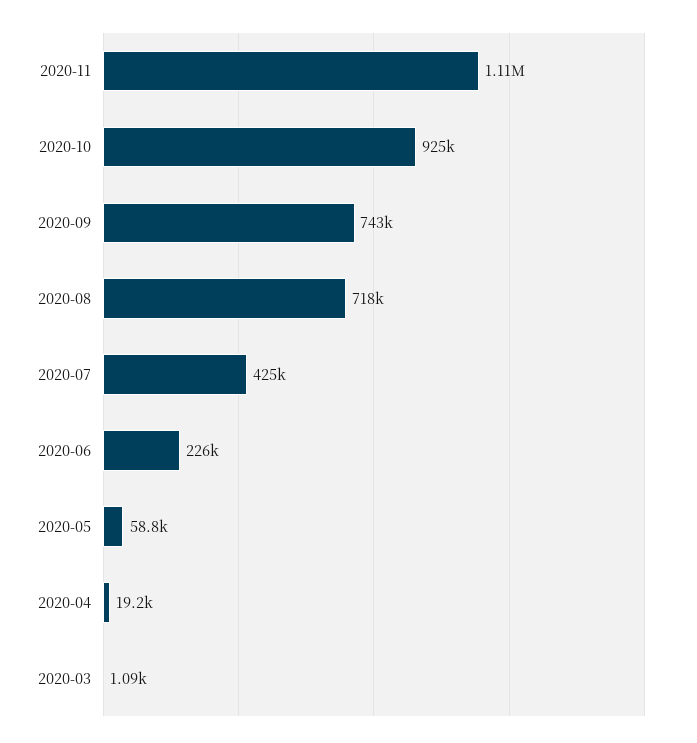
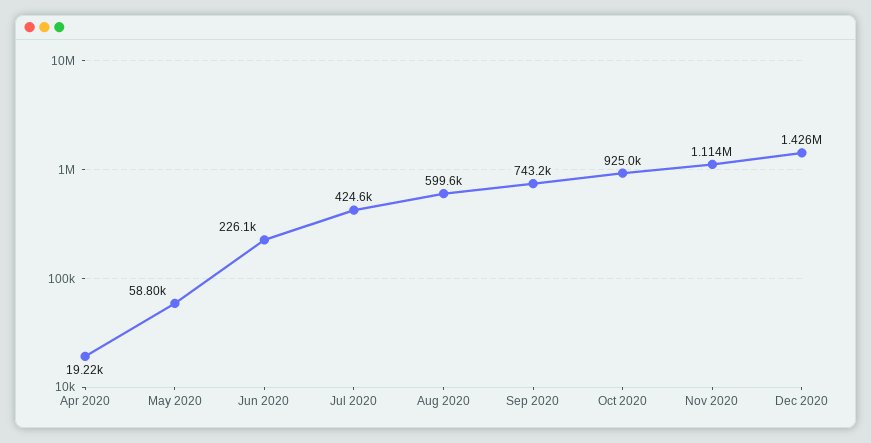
2020-08: 718000 -> 599600
2020-03: 1090 -> none
Dec 2020: none -> 1426000

